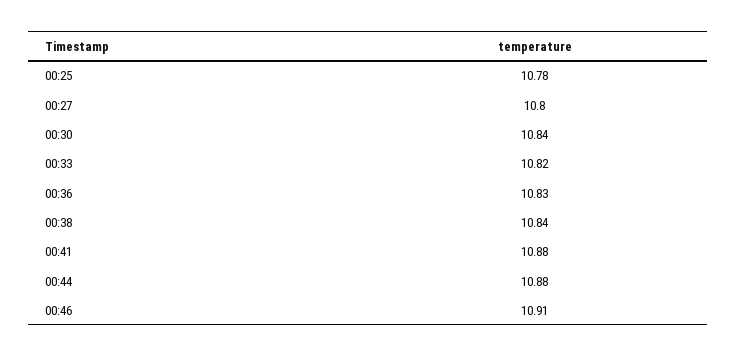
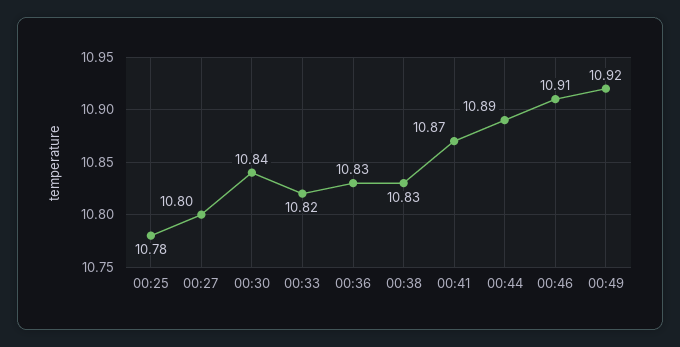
00:38: 10.84 -> 10.83
00:41: 10.88 -> 10.87
00:44: 10.88 -> 10.89
00:49: none -> 10.92

